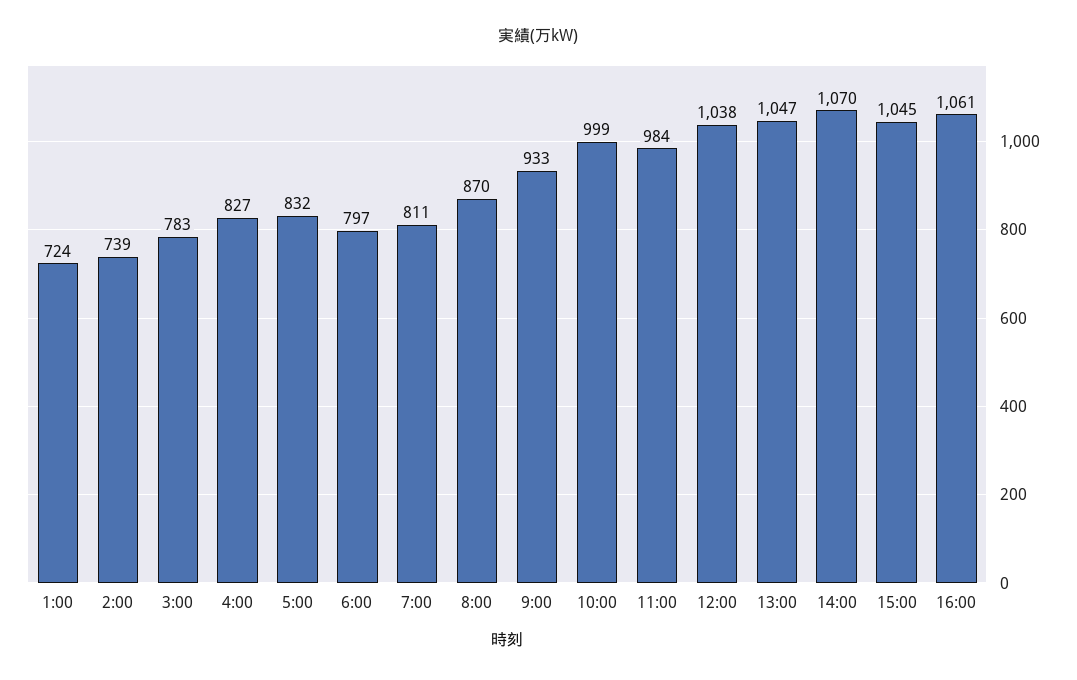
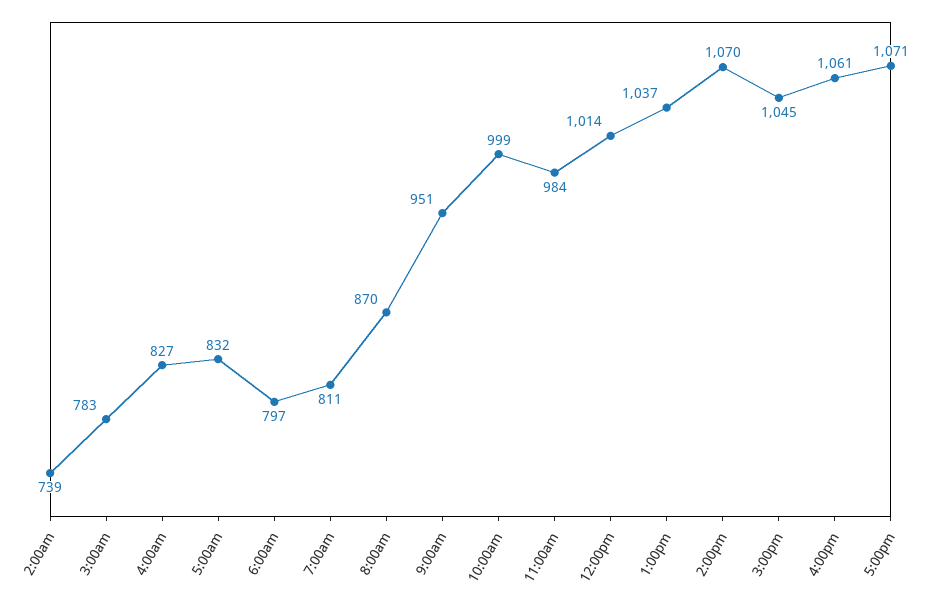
1:00: 724 -> none
9:00: 933 -> 951
12:00: 1038 -> 1014
13:00: 1047 -> 1037
5:00pm: none -> 1071

